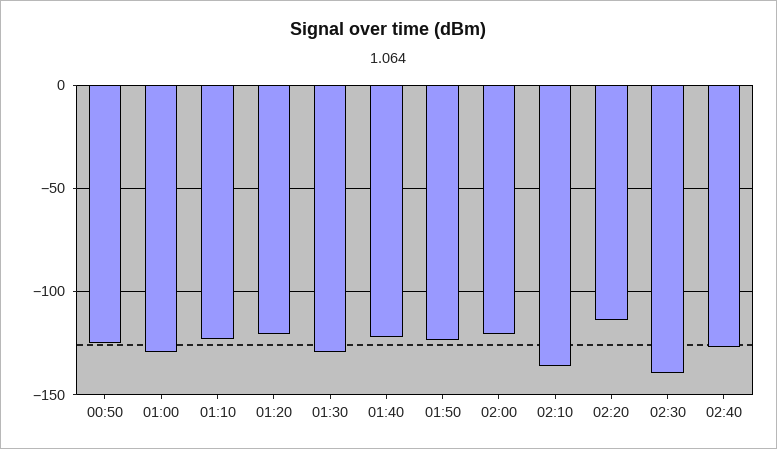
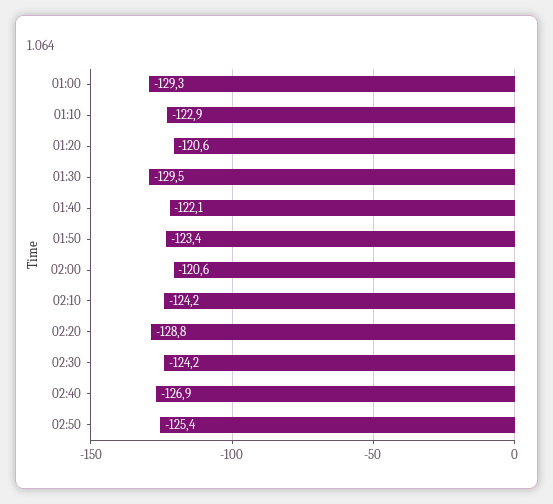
00:50: -125 -> none
02:10: -135 -> -124.2
02:20: -115 -> -128.8
02:30: -140 -> -124.2
02:50: none -> -125.4

